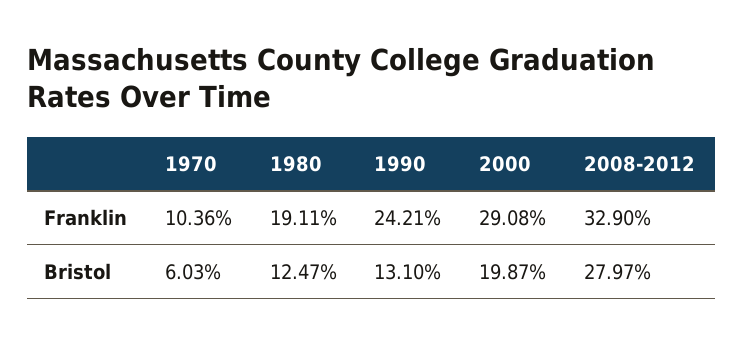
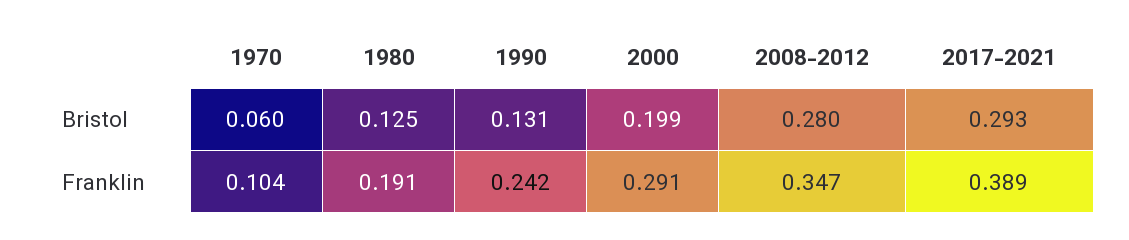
2008-2012, Franklin: 0.329 -> 0.347
2017-2021, Bristol: none -> 0.293
2017-2021, Franklin: none -> 0.389

